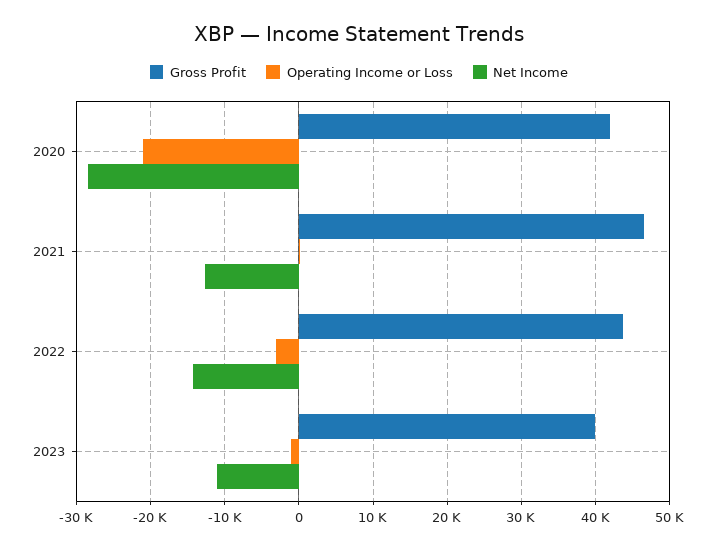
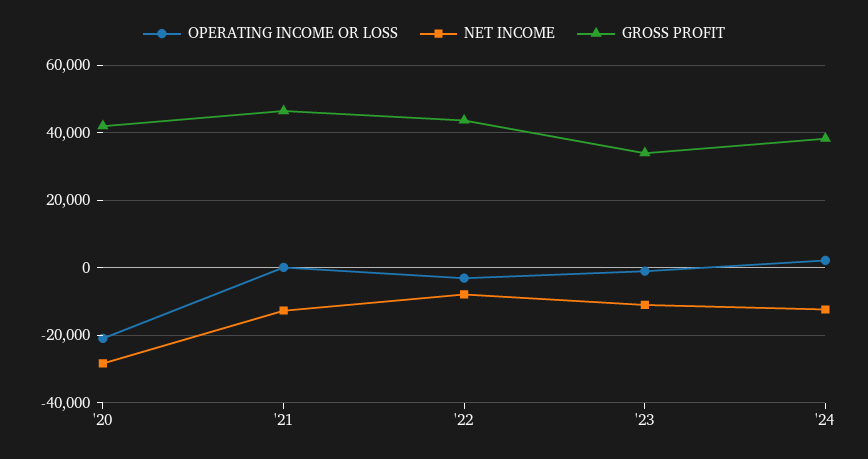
Net Income, 2022: -14000 -> -8000
Gross Profit, 2023: 40000 -> 34000
Operating Income or Loss, '24: none -> 2000
Net Income, '24: none -> -12000
Gross Profit, '24: none -> 38000

